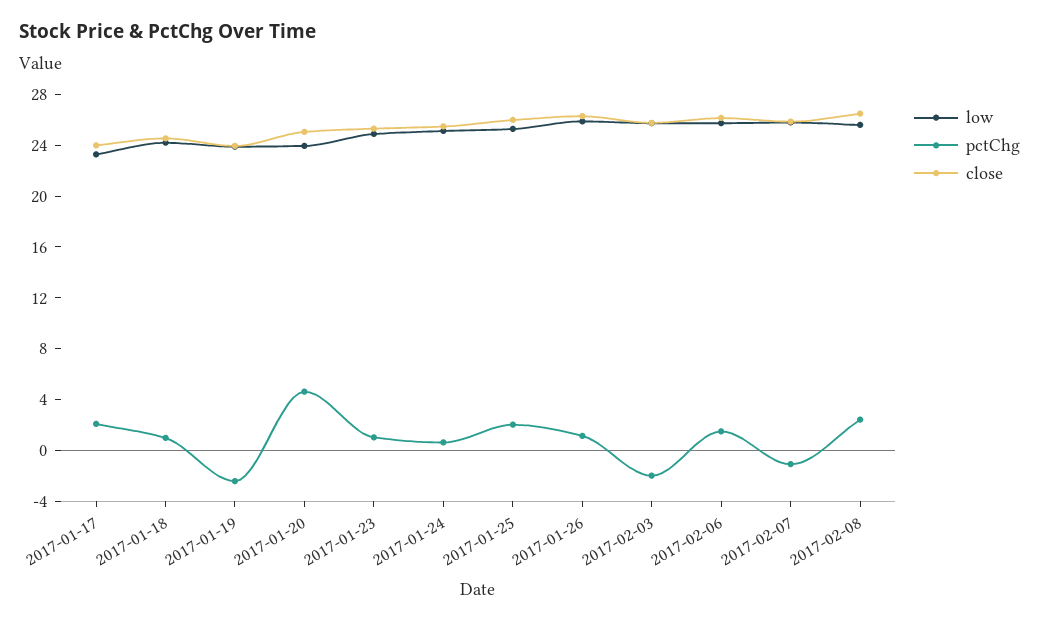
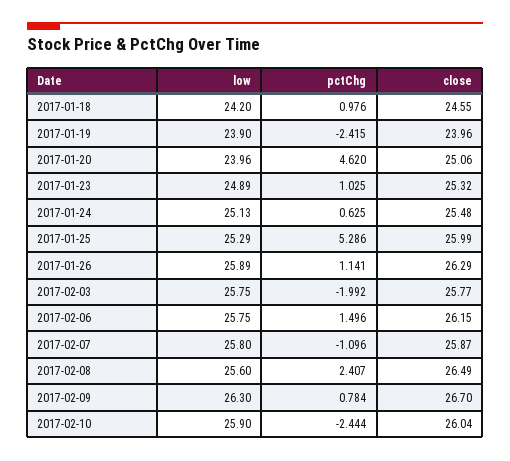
low, 2017-01-17: 23 -> none
pctChg, 2017-01-17: 2 -> none
close, 2017-01-17: 24 -> none
pctChg, 2017-01-25: 2 -> 5.286
low, 2017-02-09: none -> 26.3
pctChg, 2017-02-09: none -> 0.784
close, 2017-02-09: none -> 26.7
low, 2017-02-10: none -> 25.9
pctChg, 2017-02-10: none -> -2.444
close, 2017-02-10: none -> 26.04

